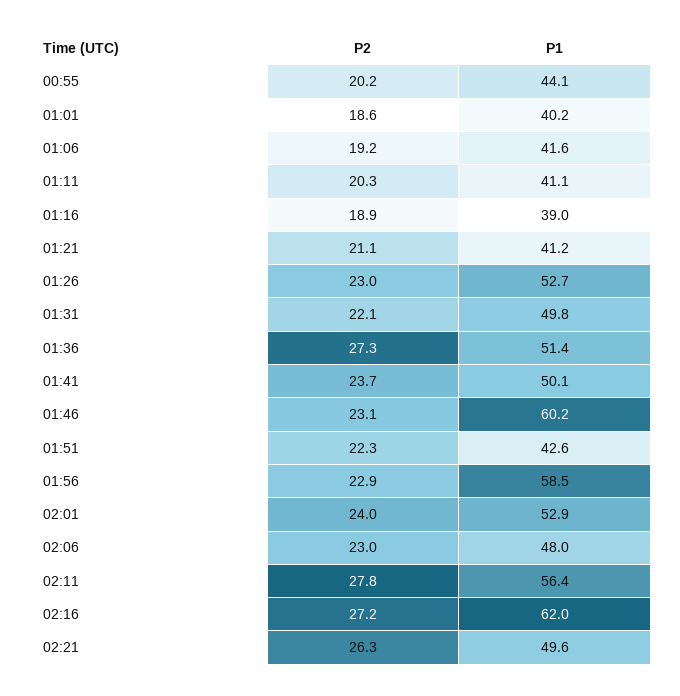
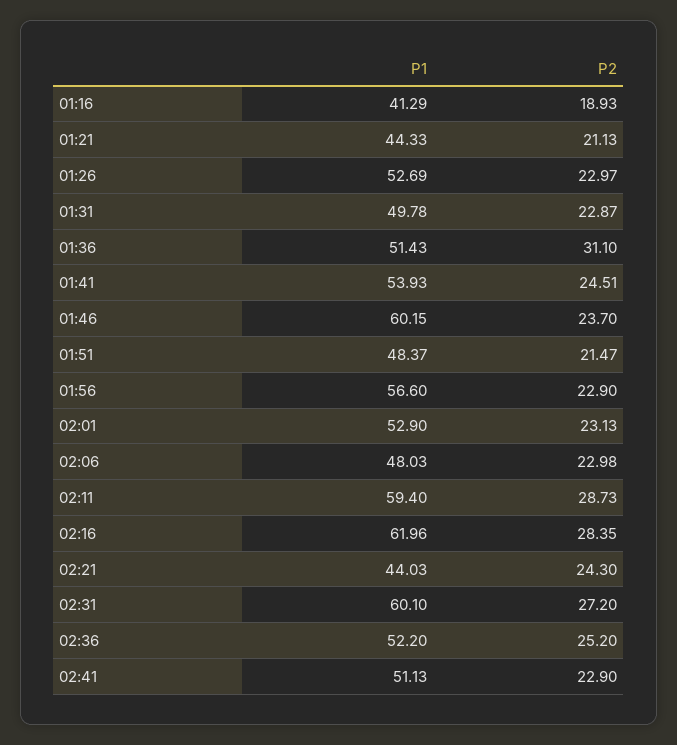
P2, 00:55: 20.2 -> none
P1, 00:55: 44.1 -> none
P2, 01:01: 18.6 -> none
P1, 01:01: 40.2 -> none
P2, 01:06: 19.2 -> none
P1, 01:06: 41.6 -> none
P2, 01:11: 20.3 -> none
P1, 01:11: 41.1 -> none
P1, 01:16: 39 -> 41.29
P1, 01:21: 41.2 -> 44.33
P2, 01:31: 22.1 -> 22.87
P2, 01:36: 27.3 -> 31.1
P2, 01:41: 23.7 -> 24.51
P1, 01:41: 50.1 -> 53.93
P2, 01:46: 23.1 -> 23.7
P2, 01:51: 22.3 -> 21.47
P1, 01:51: 42.6 -> 48.37
P1, 01:56: 58.5 -> 56.6
P2, 02:01: 24 -> 23.13
P2, 02:11: 27.8 -> 28.73
P1, 02:11: 56.4 -> 59.4
P2, 02:16: 27.2 -> 28.35
P2, 02:21: 26.3 -> 24.3
P1, 02:21: 49.6 -> 44.03
P1, 02:31: none -> 60.1
P2, 02:31: none -> 27.2
P1, 02:36: none -> 52.2
P2, 02:36: none -> 25.2
P1, 02:41: none -> 51.13
P2, 02:41: none -> 22.9

